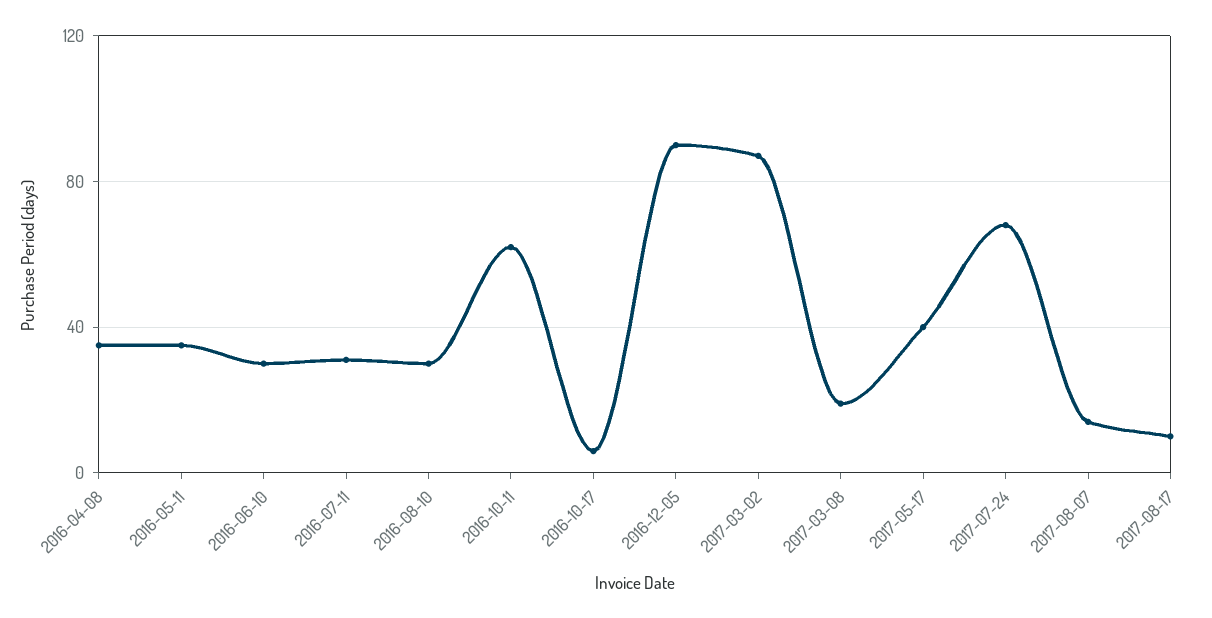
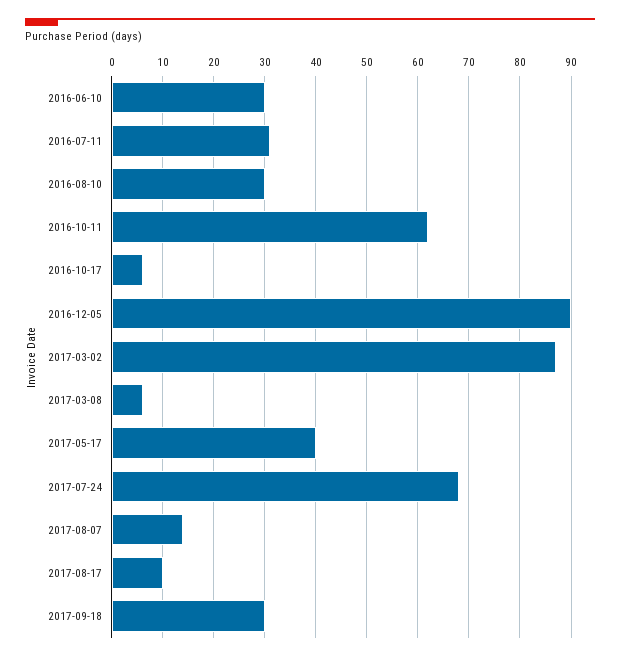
2016-04-08: 35 -> none
2016-05-11: 35 -> none
2017-03-08: 20 -> 5
2017-09-18: none -> 30

